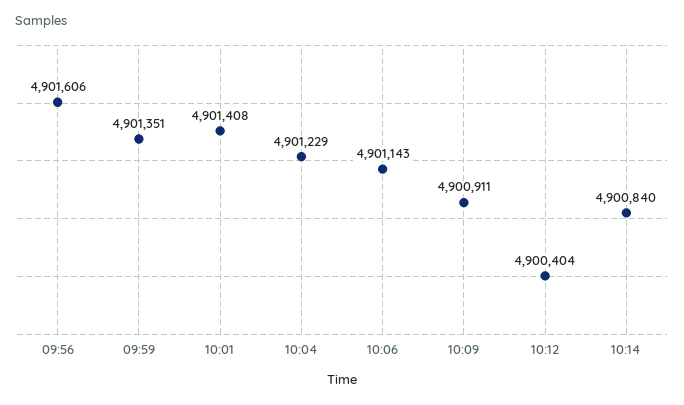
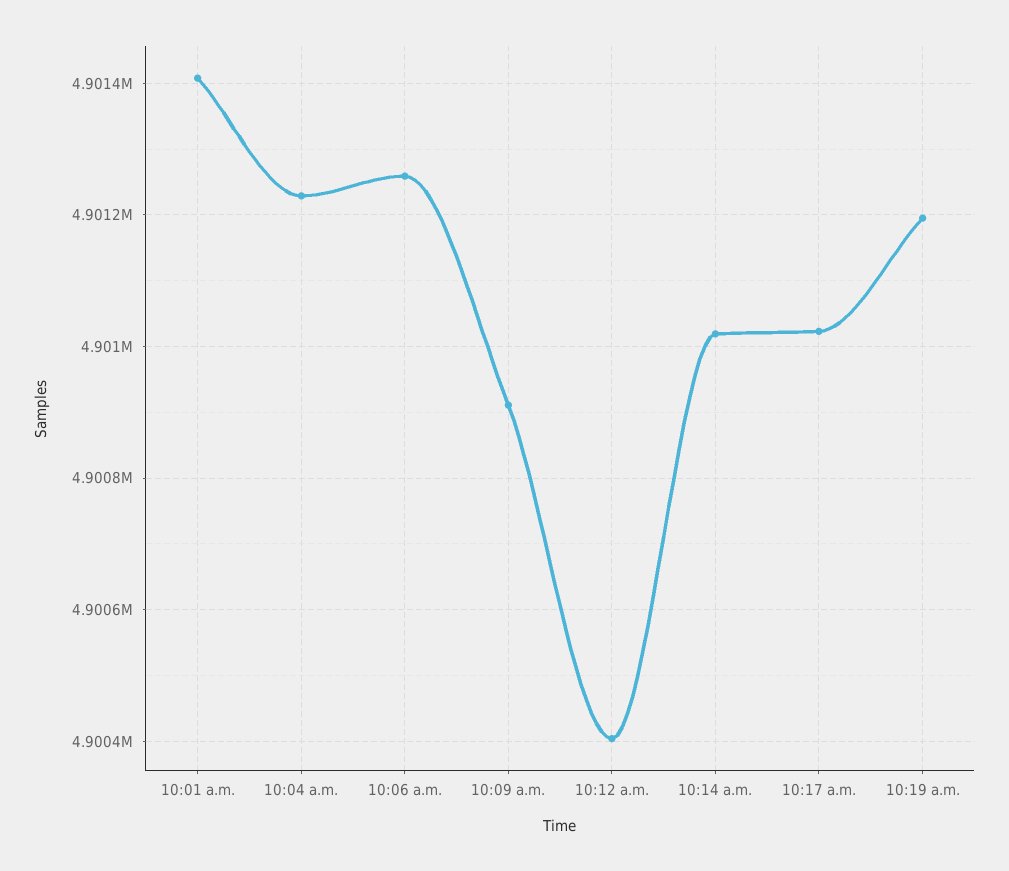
09:56: 4901606 -> none
09:59: 4901351 -> none
10:06: 4901143 -> 4901260
10:14: 4900840 -> 4901020
10:17 a.m.: none -> 4901020
10:19 a.m.: none -> 4901200

